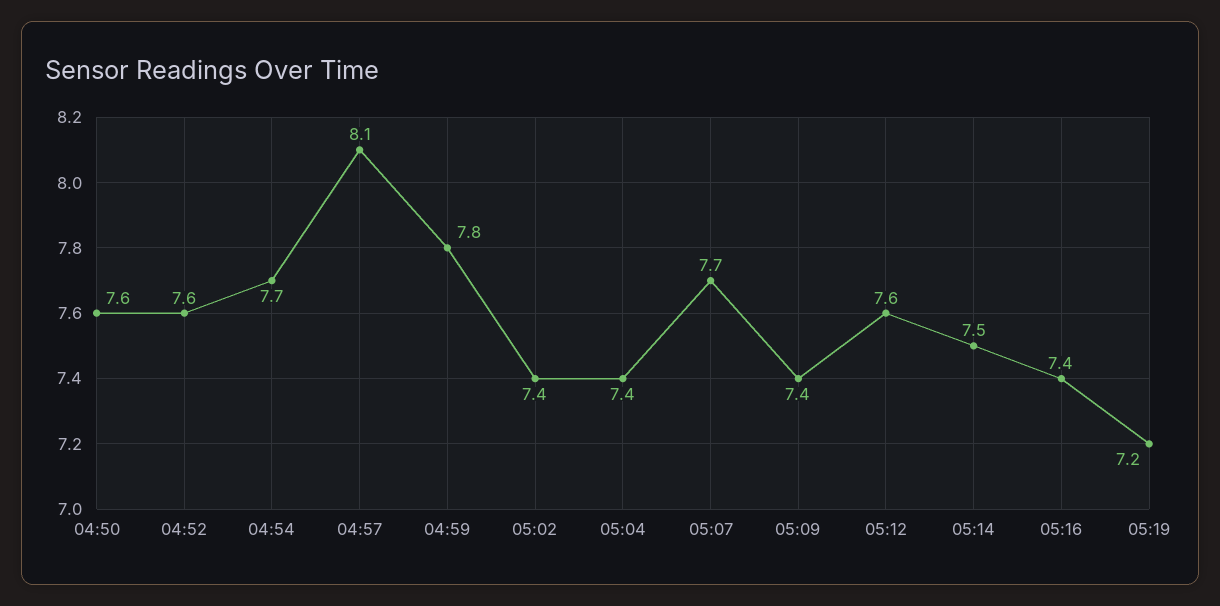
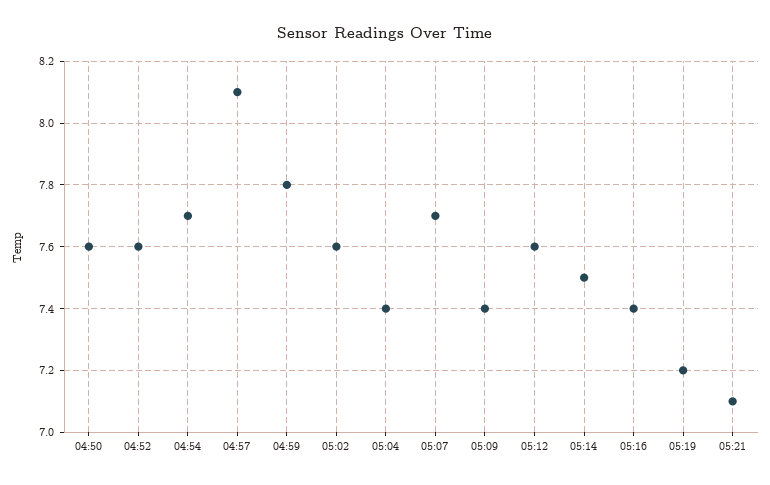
05:02: 7.4 -> 7.6
05:21: none -> 7.1

